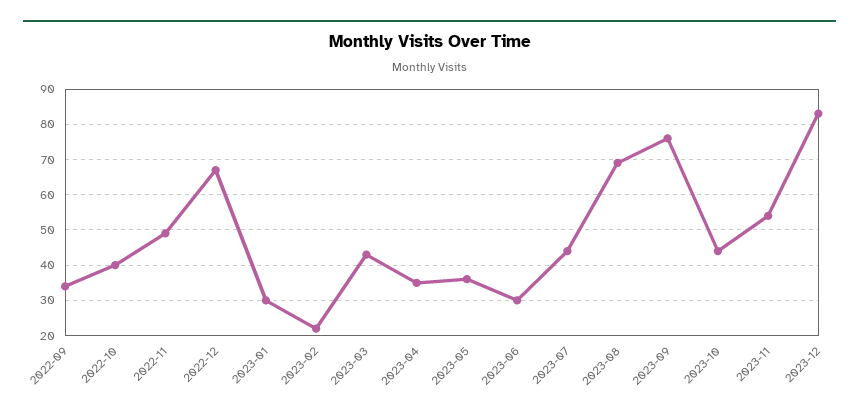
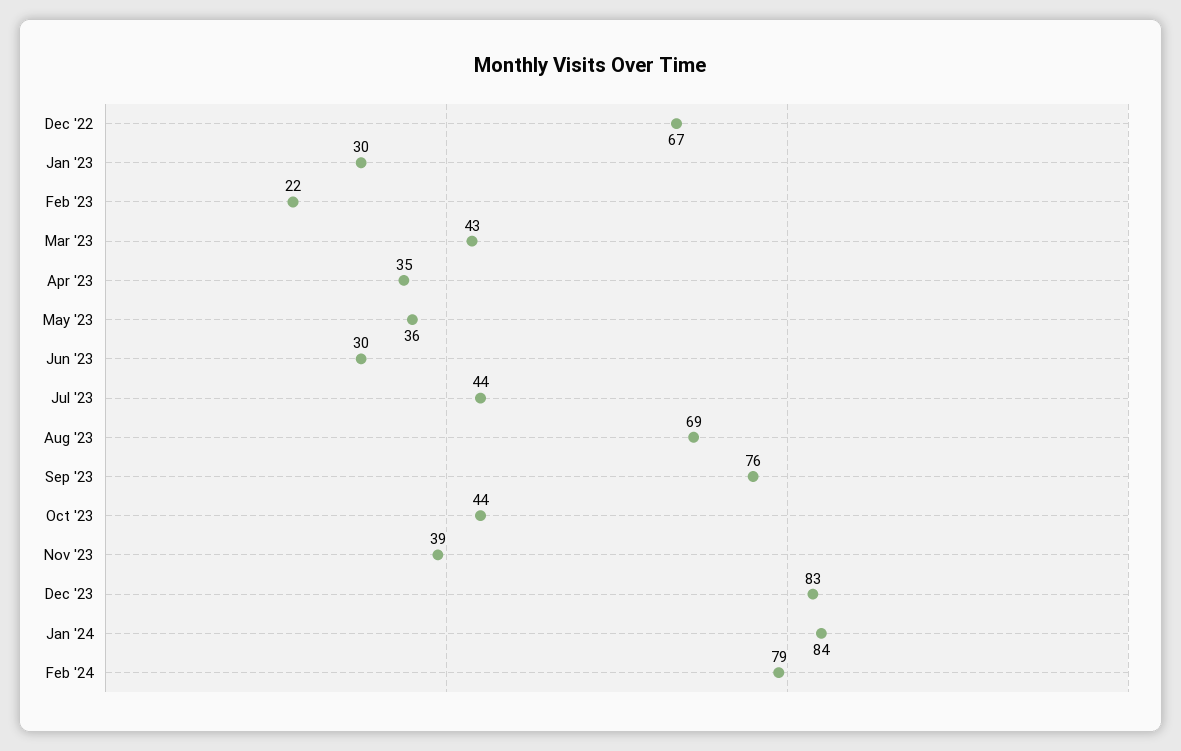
2022-09: 35 -> none
2022-10: 40 -> none
2022-11: 50 -> none
2023-11: 55 -> 39
Jan '24: none -> 84
Feb '24: none -> 79

